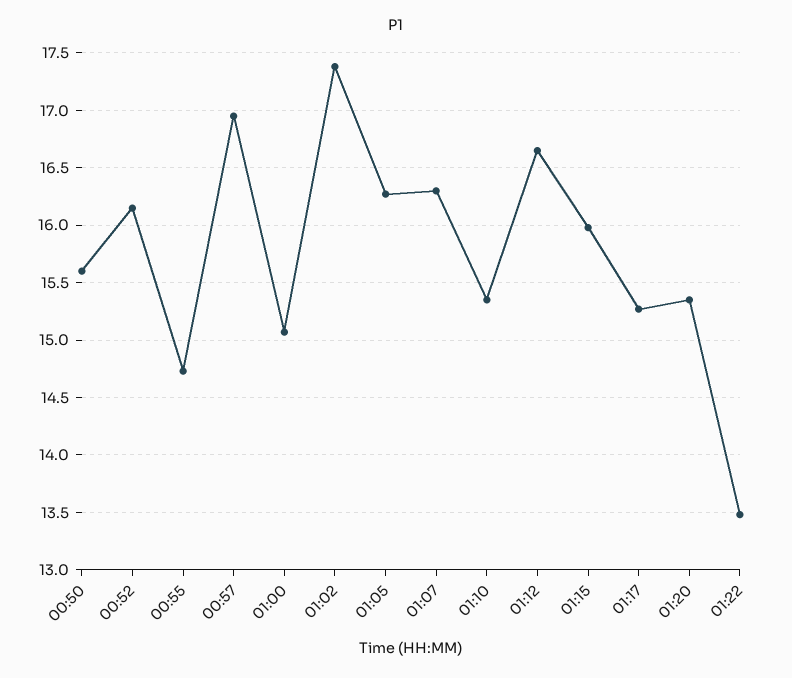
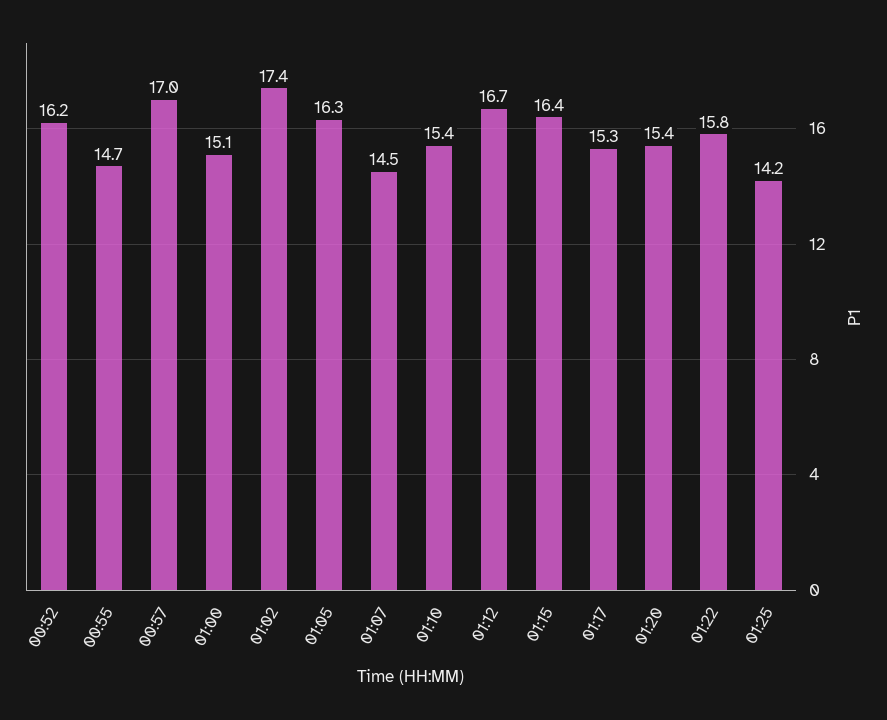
00:50: 15.6 -> none
01:07: 16.3 -> 14.5
01:15: 16 -> 16.4
01:22: 13.5 -> 15.8
01:25: none -> 14.2

